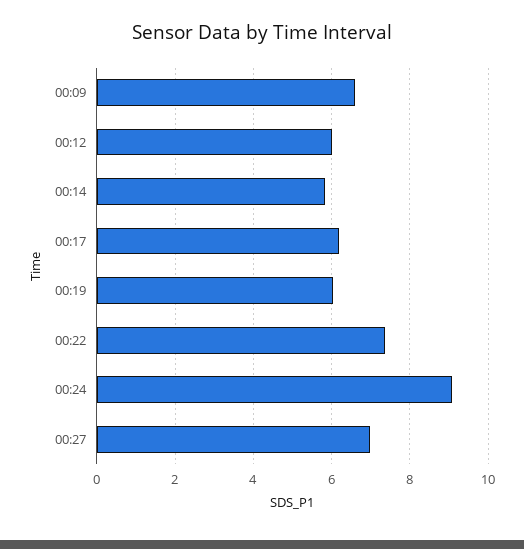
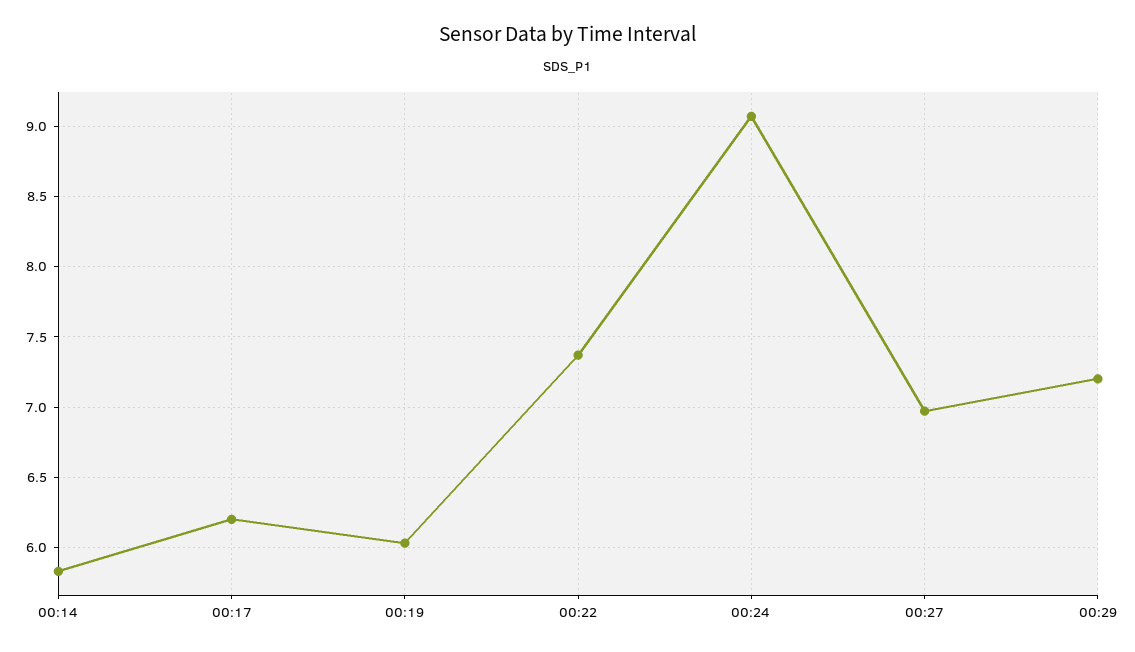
00:09: 6.6 -> none
00:12: 6 -> none
00:29: none -> 7.2

